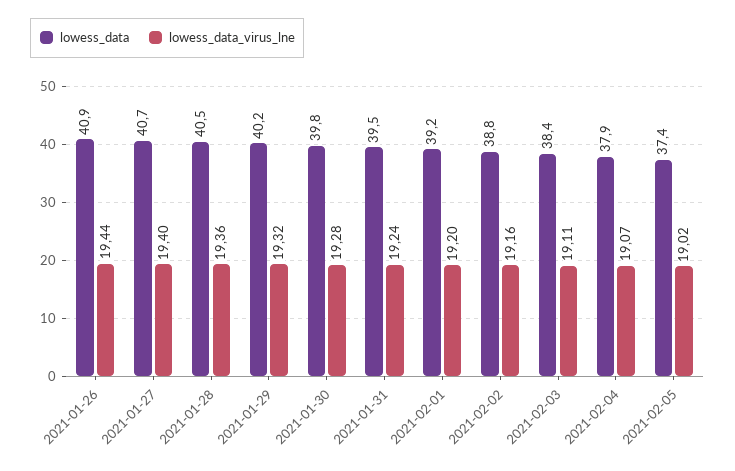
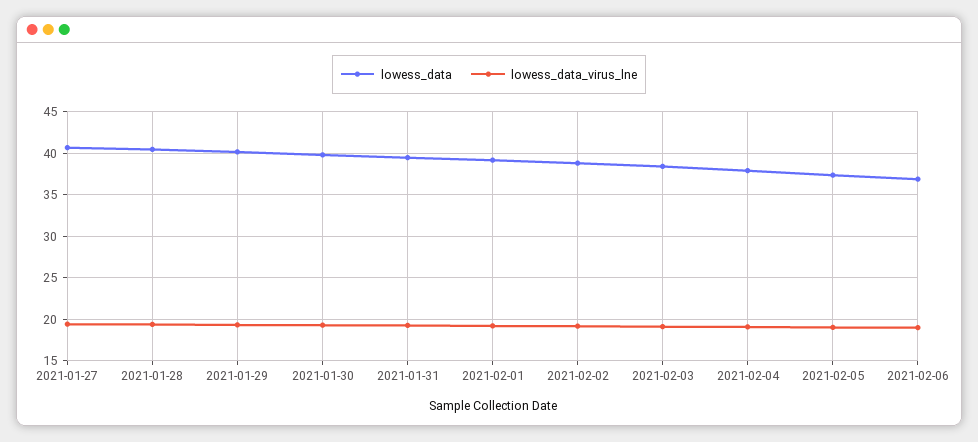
lowess_data, 2021-01-26: 40.9 -> none
lowess_data_virus_lne, 2021-01-26: 19.44 -> none
lowess_data, 2021-02-06: none -> 37
lowess_data_virus_lne, 2021-02-06: none -> 19

